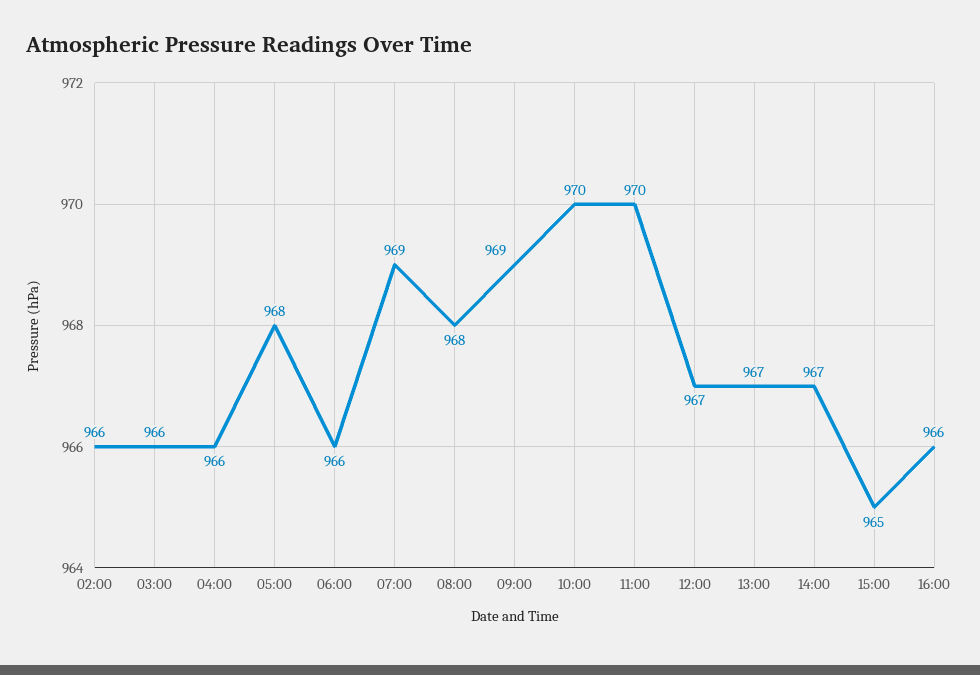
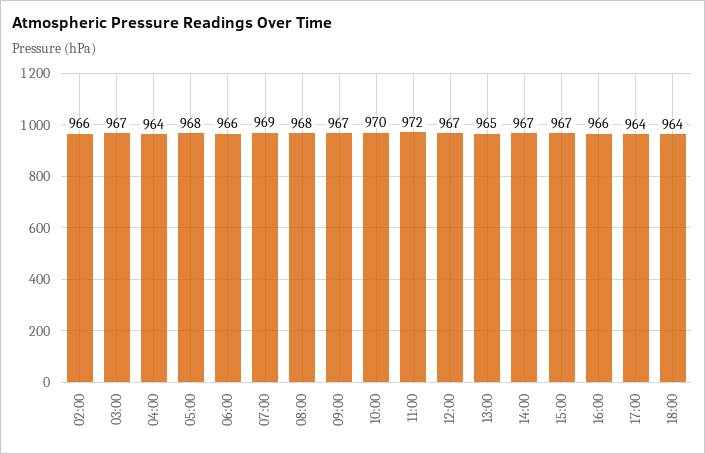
03:00: 966 -> 967
04:00: 966 -> 964
09:00: 969 -> 967
11:00: 970 -> 972
13:00: 967 -> 965
15:00: 965 -> 967
17:00: none -> 964
18:00: none -> 964

